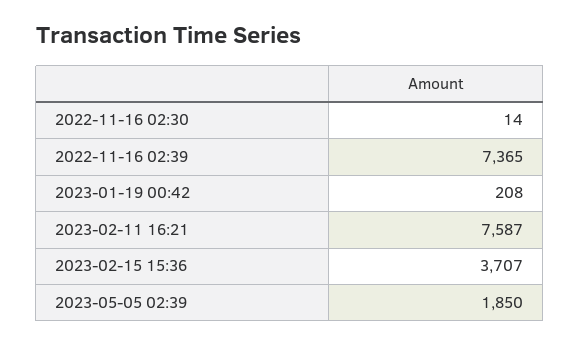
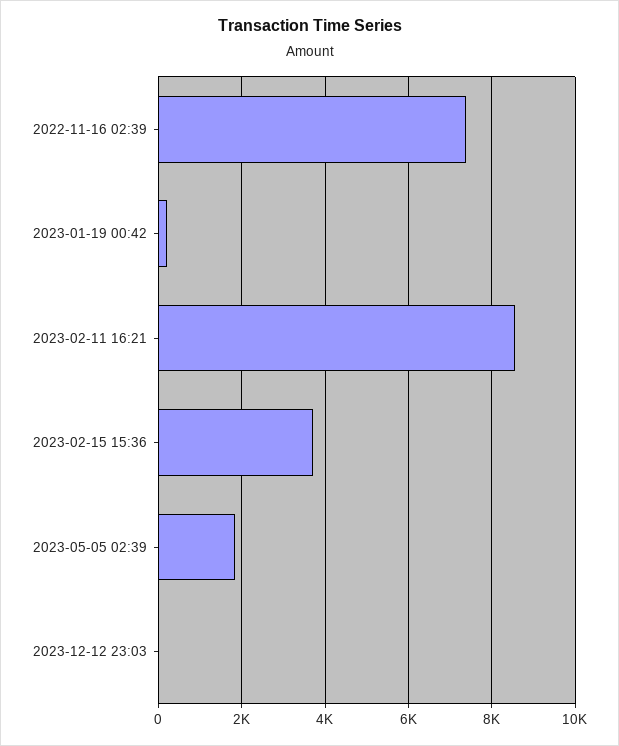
2022-11-16 02:30: 14 -> none
2023-02-11 16:21: 7587 -> 8600
2023-12-12 23:03: none -> 0

